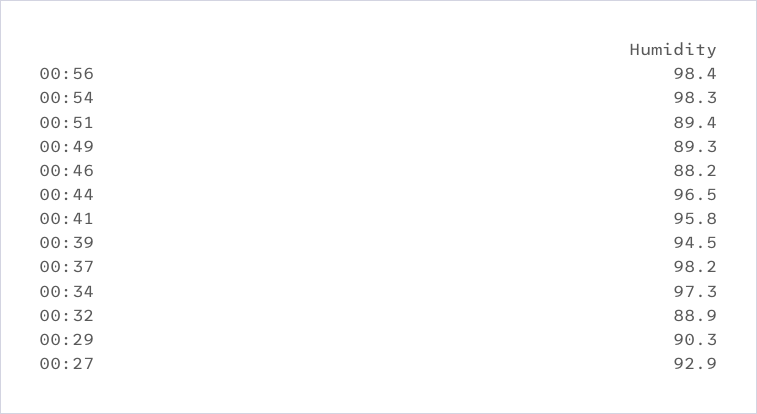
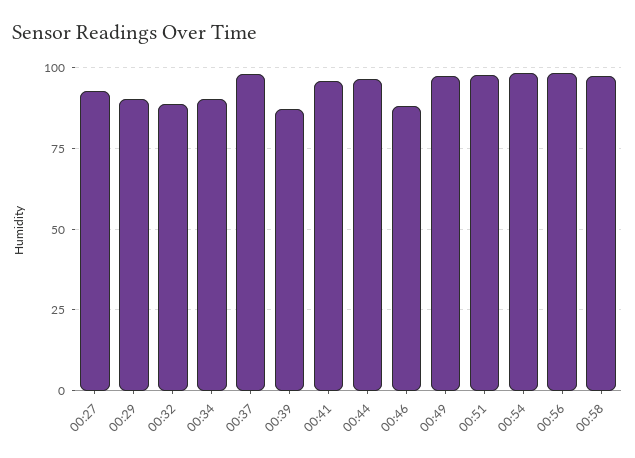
00:51: 89.4 -> 97.5
00:49: 89.3 -> 97.5
00:39: 94.5 -> 87.5
00:34: 97.3 -> 90
00:58: none -> 97.5

